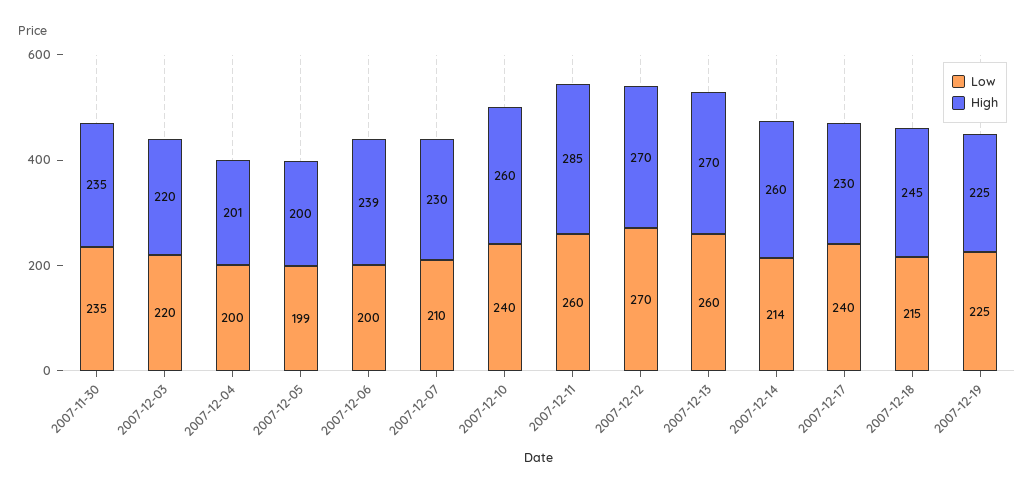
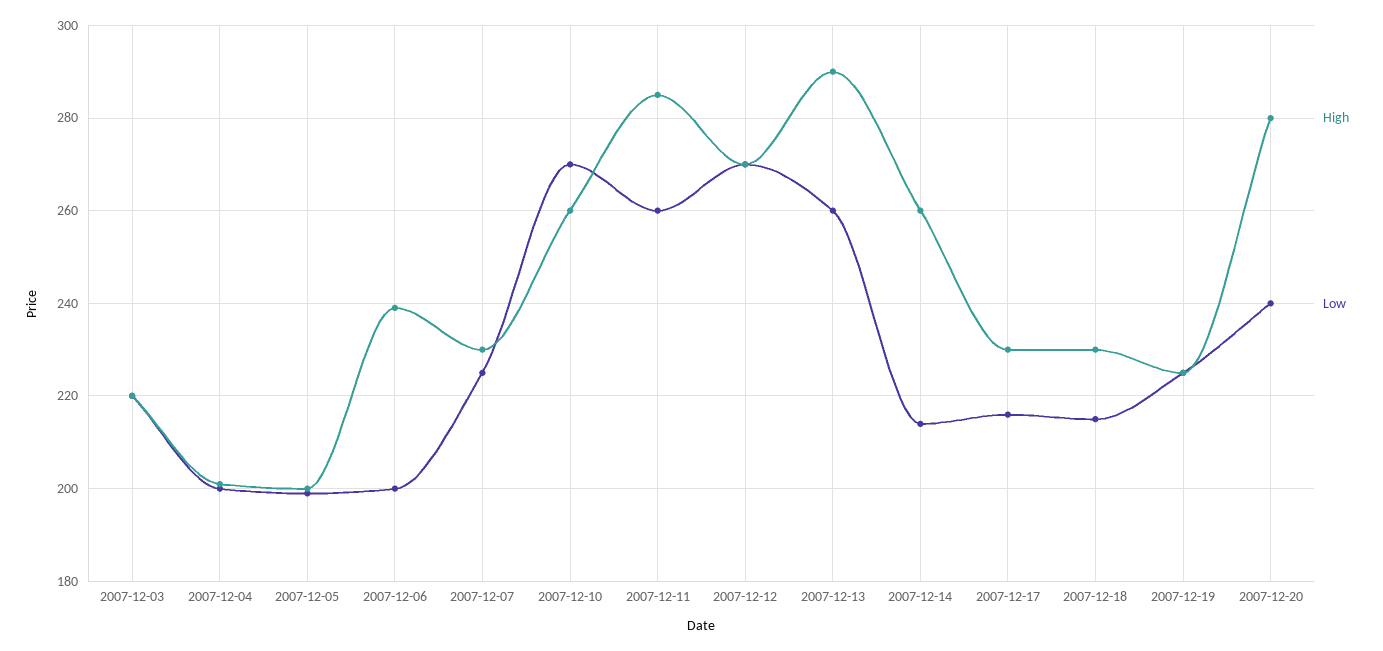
Low, 2007-11-30: 235 -> none
High, 2007-11-30: 235 -> none
Low, 2007-12-07: 210 -> 225
Low, 2007-12-10: 240 -> 270
High, 2007-12-13: 270 -> 290
Low, 2007-12-17: 240 -> 215
High, 2007-12-18: 245 -> 230
High, 2007-12-20: none -> 280
Low, 2007-12-20: none -> 240

